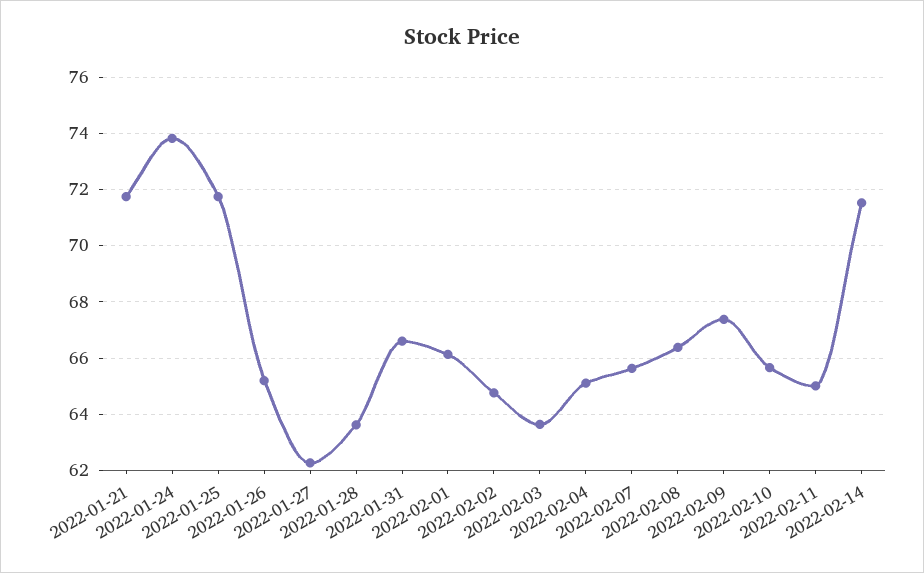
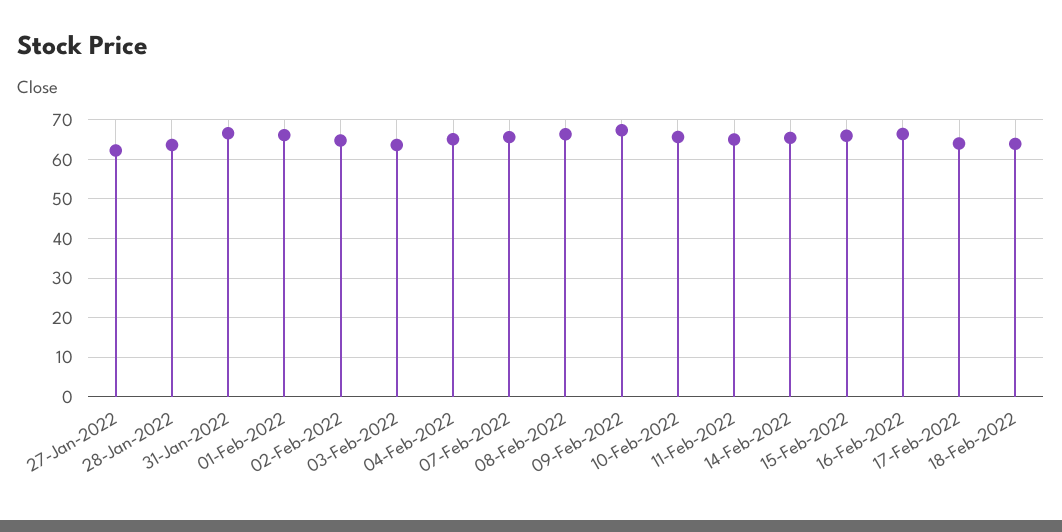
2022-01-21: 71.75 -> none
2022-01-24: 73.75 -> none
2022-01-25: 71.75 -> none
2022-01-26: 65.25 -> none
2022-02-14: 71.5 -> 66
15-Feb-2022: none -> 66
16-Feb-2022: none -> 66
17-Feb-2022: none -> 64
18-Feb-2022: none -> 64

